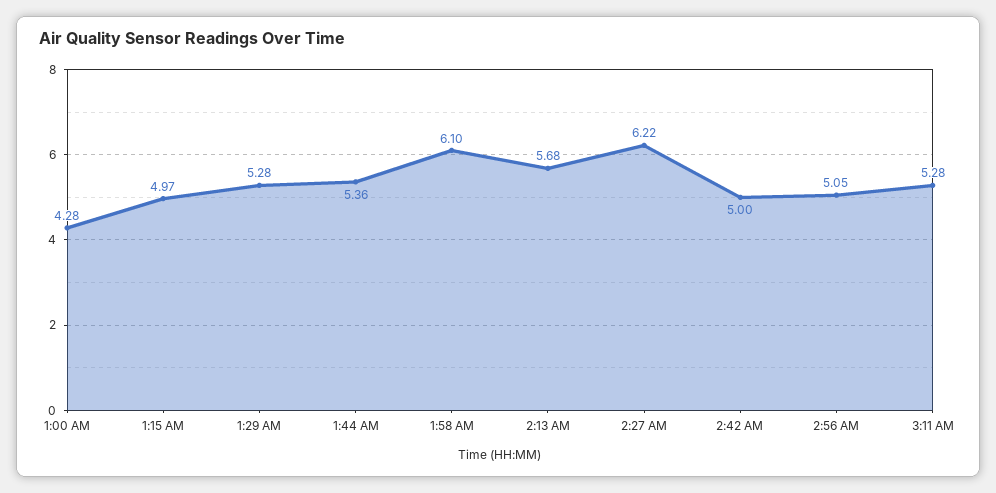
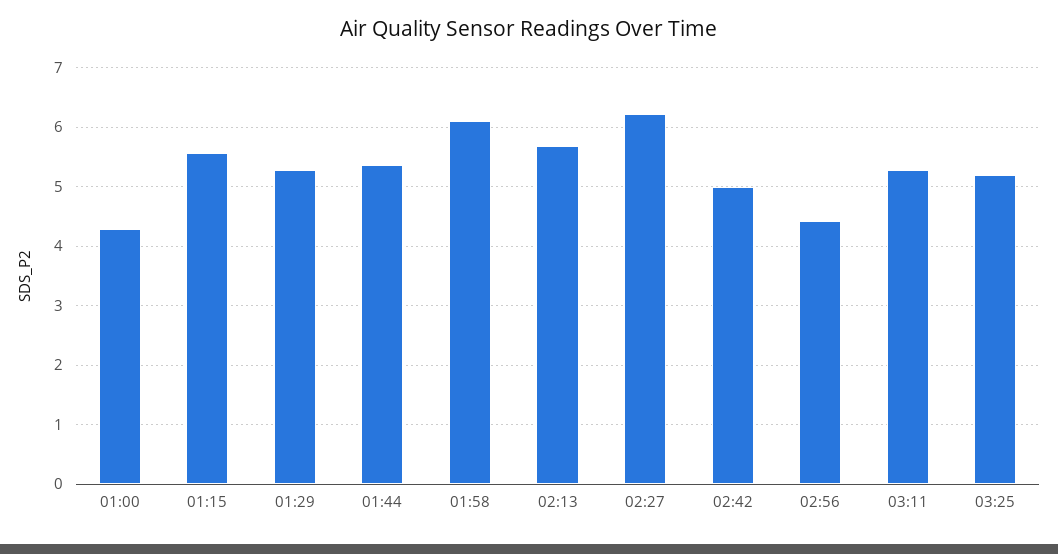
1:15 AM: 4.97 -> 5.6
2:56 AM: 5.05 -> 4.4
03:25: none -> 5.2

